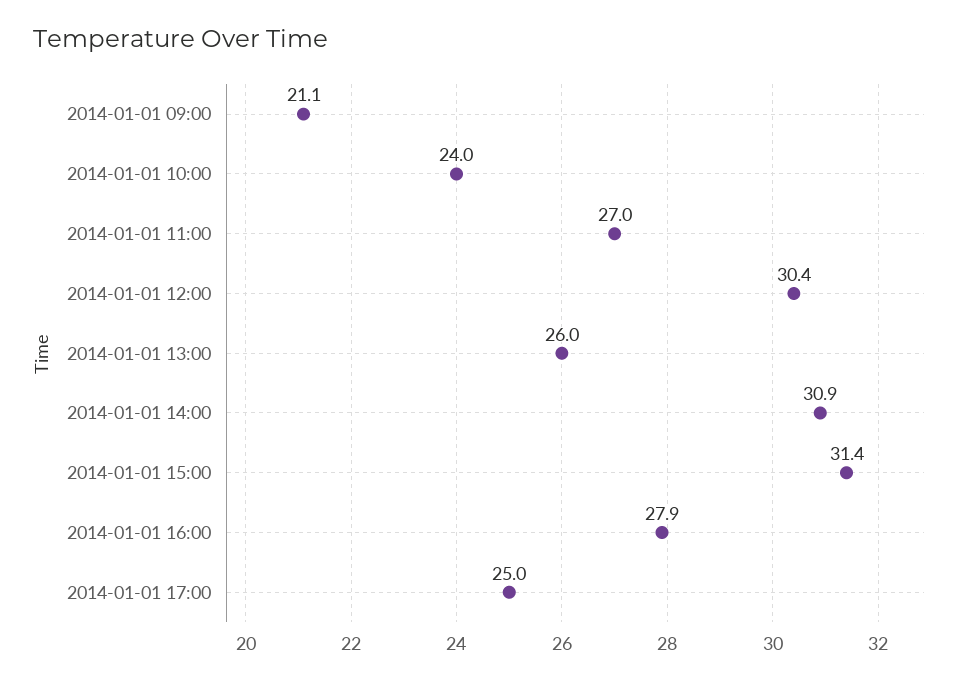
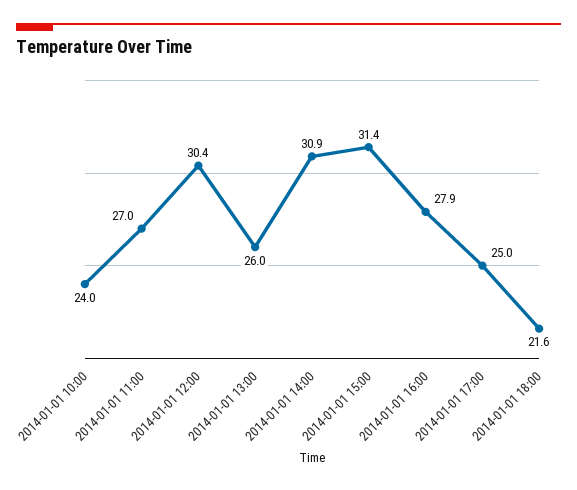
2014-01-01 09:00: 21.1 -> none
2014-01-01 18:00: none -> 21.6

